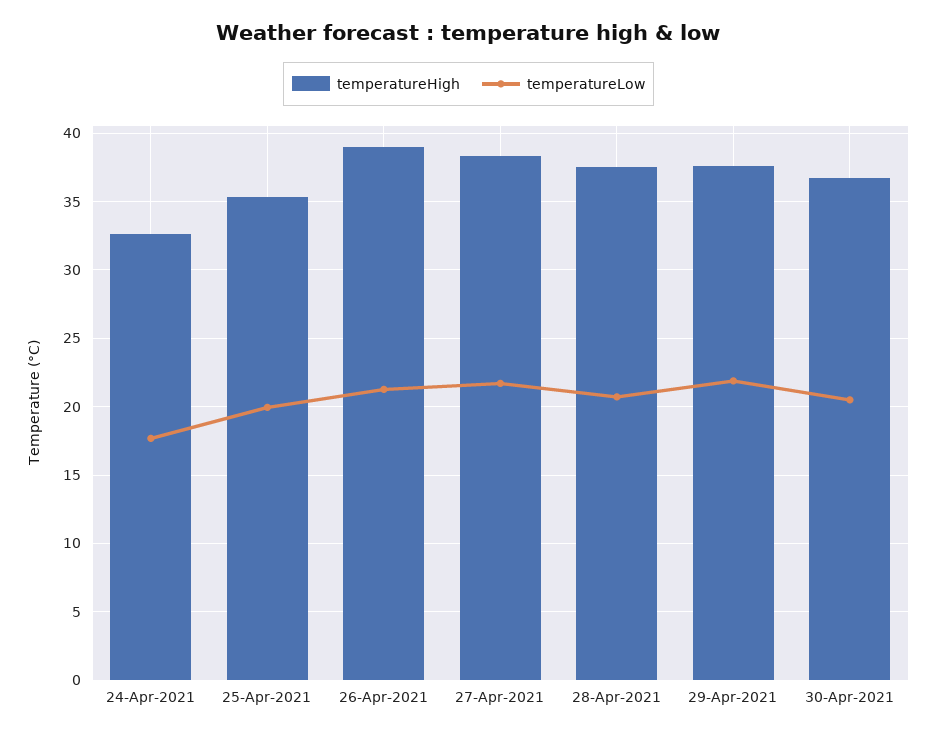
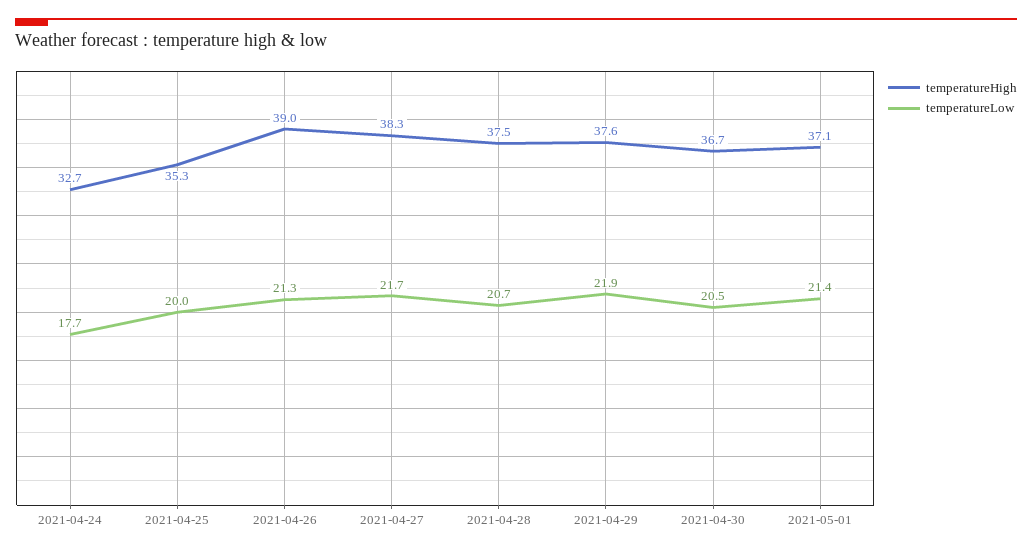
temperatureHigh, 2021-05-01: none -> 37.1
temperatureLow, 2021-05-01: none -> 21.4

